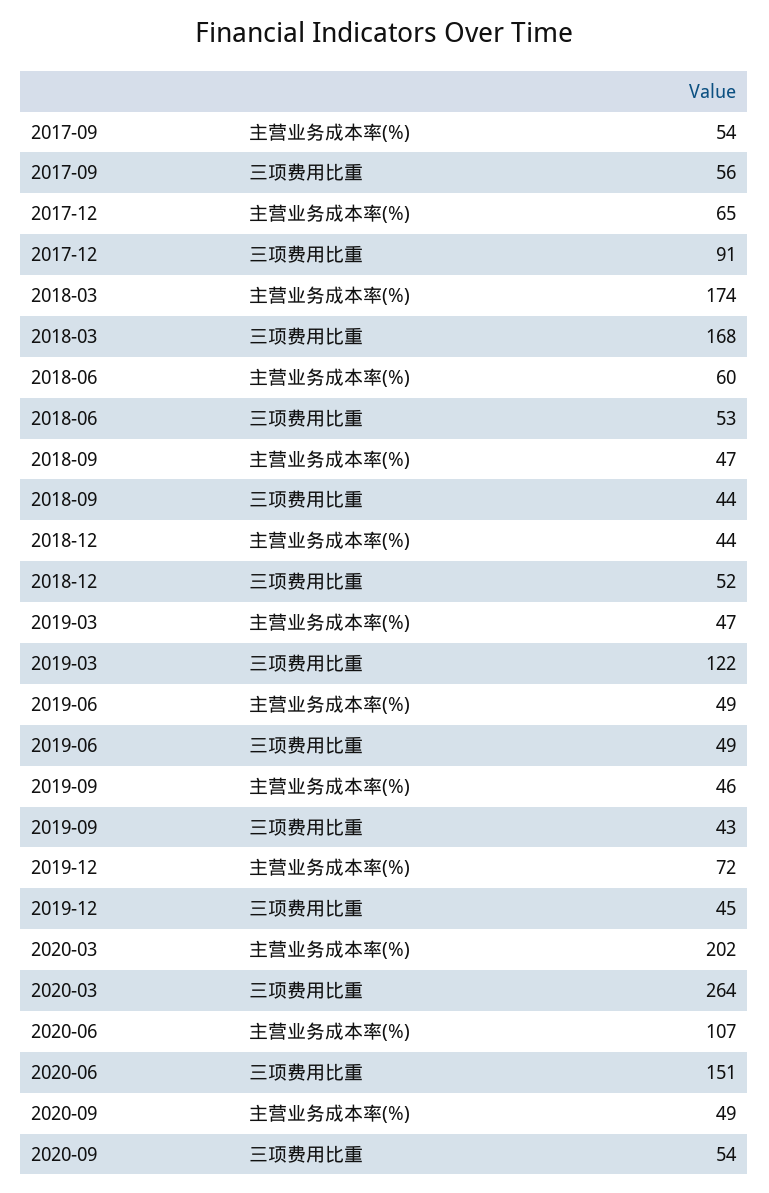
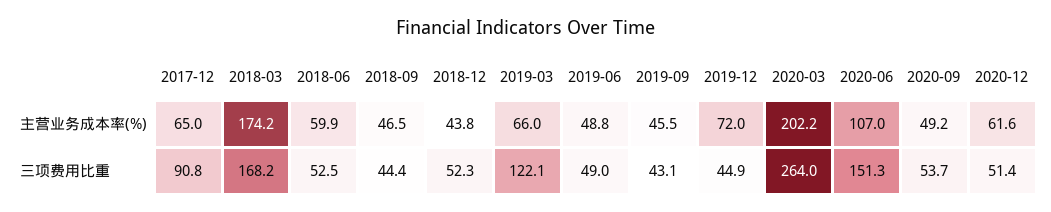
2017-09, 主营业务成本率(%): 54 -> none
2017-09, 三项费用比重: 56 -> none
2019-03, 主营业务成本率(%): 47 -> 66
2020-12, 主营业务成本率(%): none -> 61.6
2020-12, 三项费用比重: none -> 51.4

